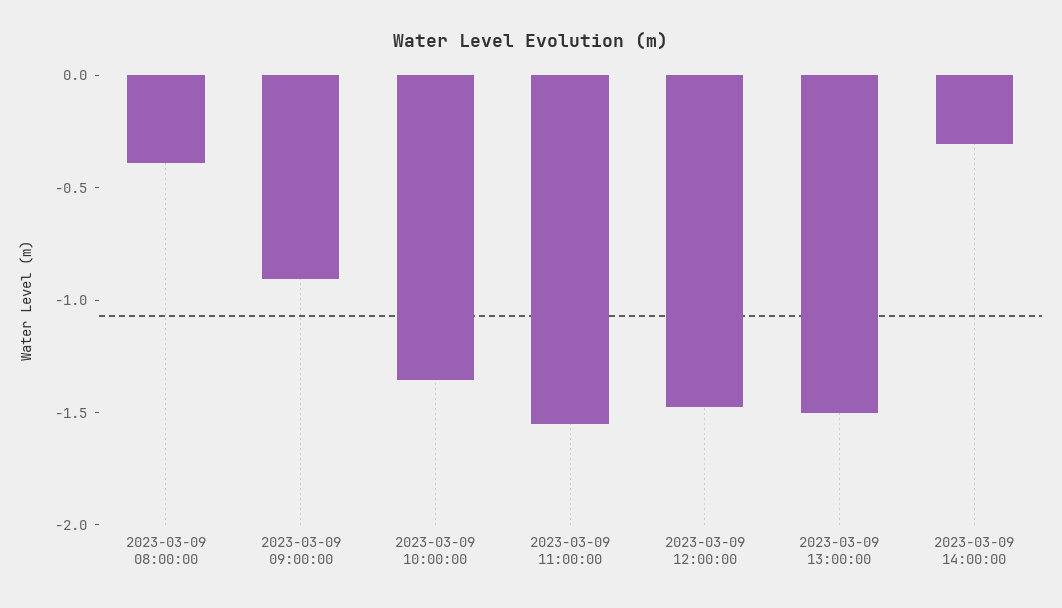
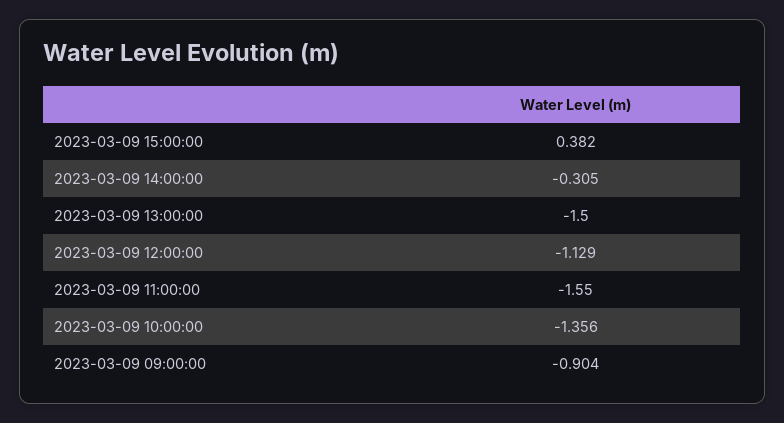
2023-03-09 08:00:00: -0.4 -> none
2023-03-09 12:00:00: -1.5 -> -1.129
2023-03-09 15:00:00: none -> 0.382

